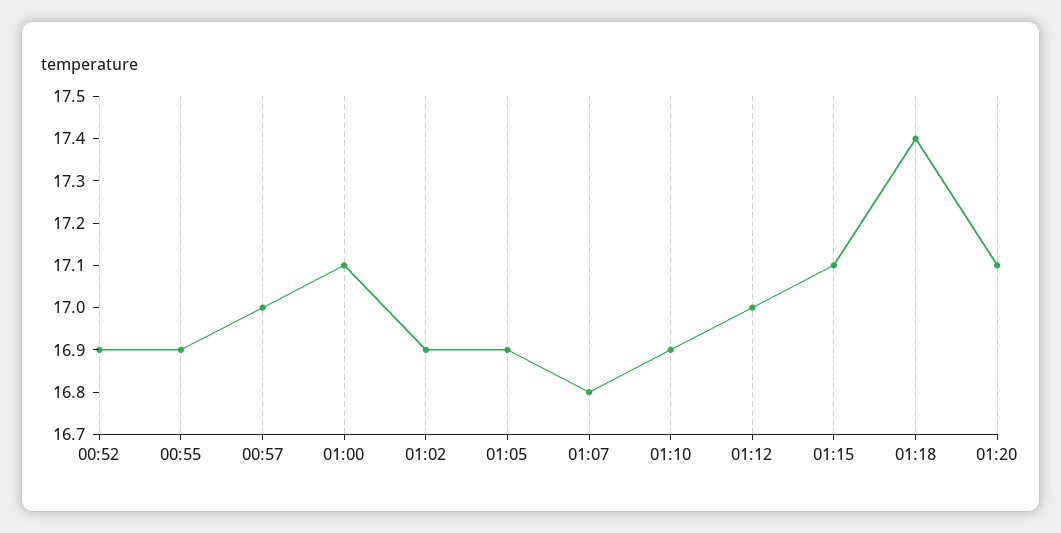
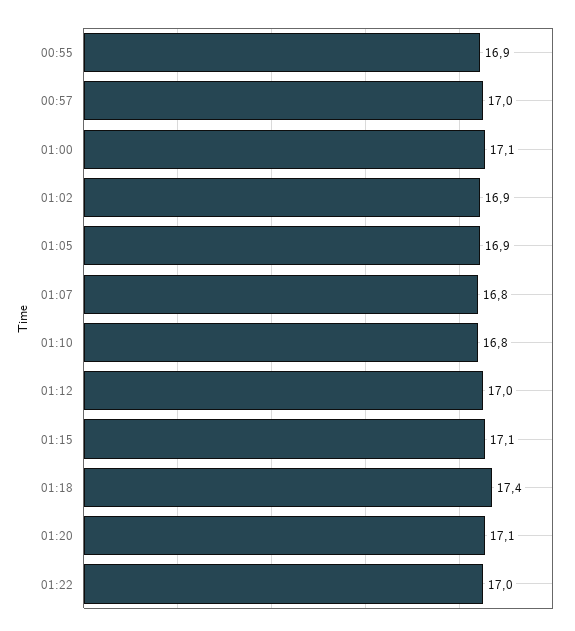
00:52: 16.9 -> none
01:10: 16.9 -> 16.8
01:22: none -> 17

